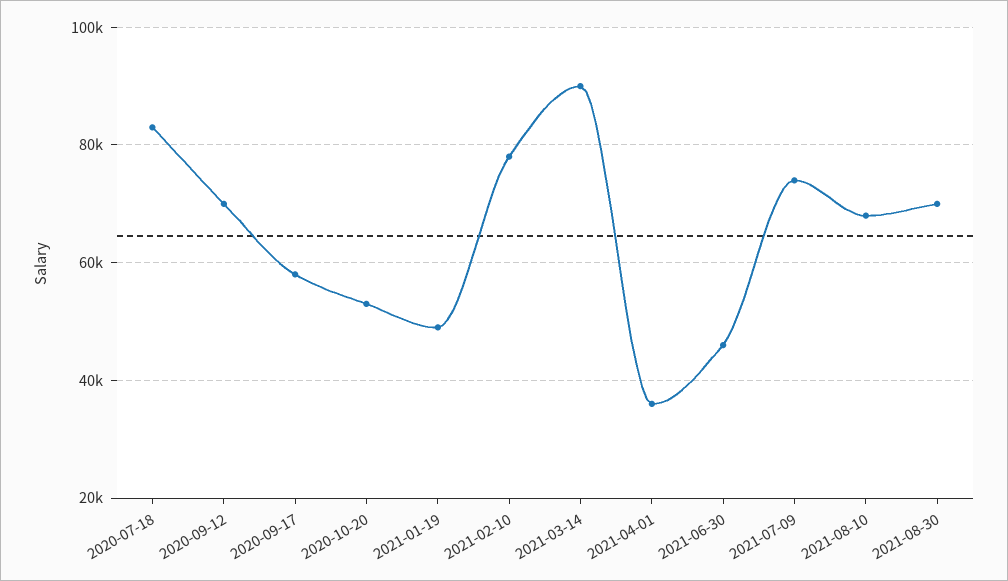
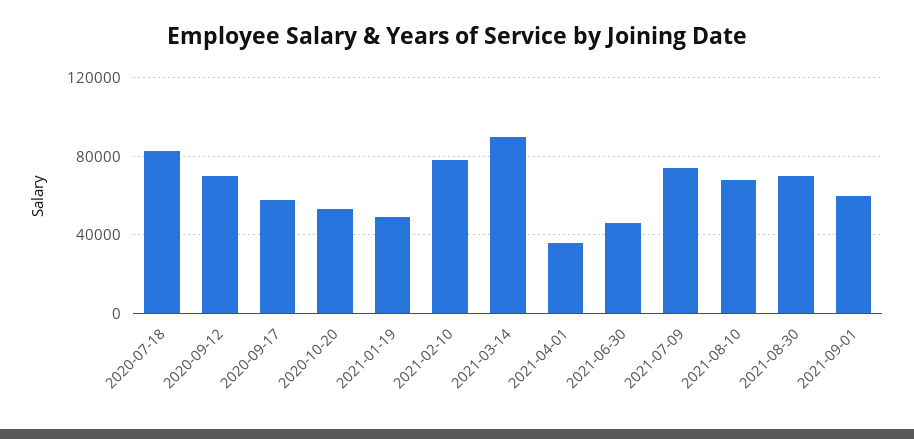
2021-09-01: none -> 60000

